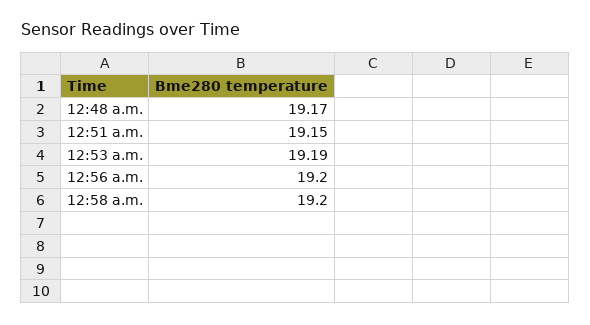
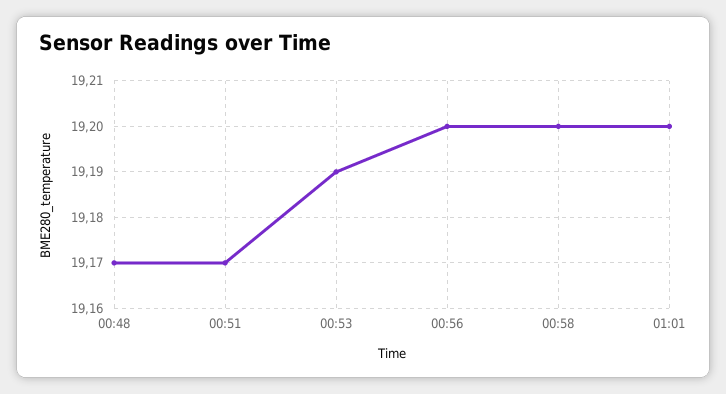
12:51 a.m.: 19.15 -> 19.17
01:01: none -> 19.2

